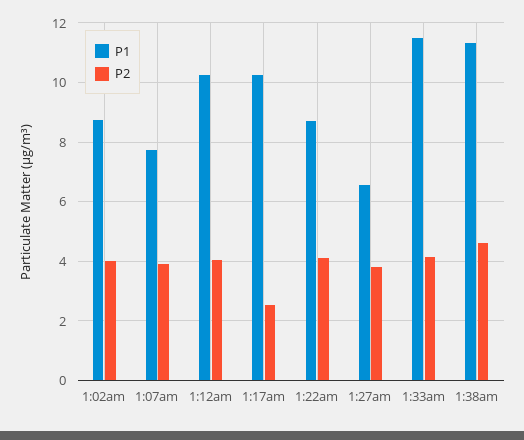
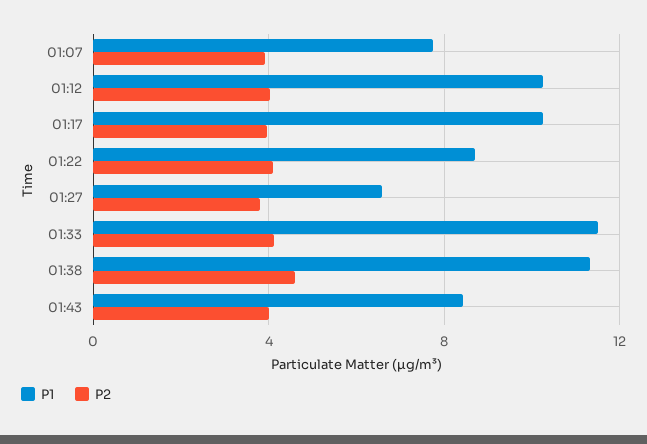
P1, 1:02am: 8.75 -> none
P2, 1:02am: 4 -> none
P2, 1:17am: 2.5 -> 4
P1, 01:43: none -> 8.5
P2, 01:43: none -> 4

